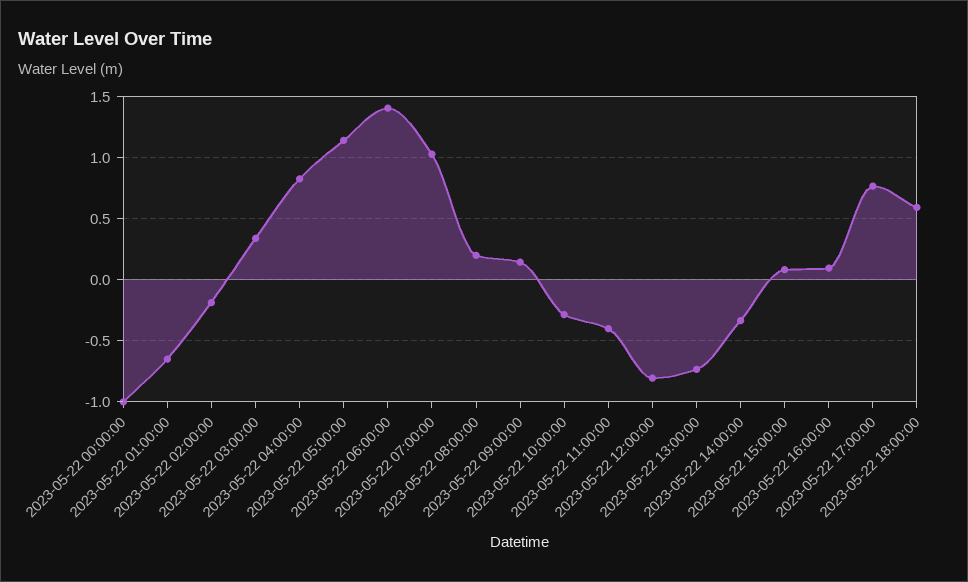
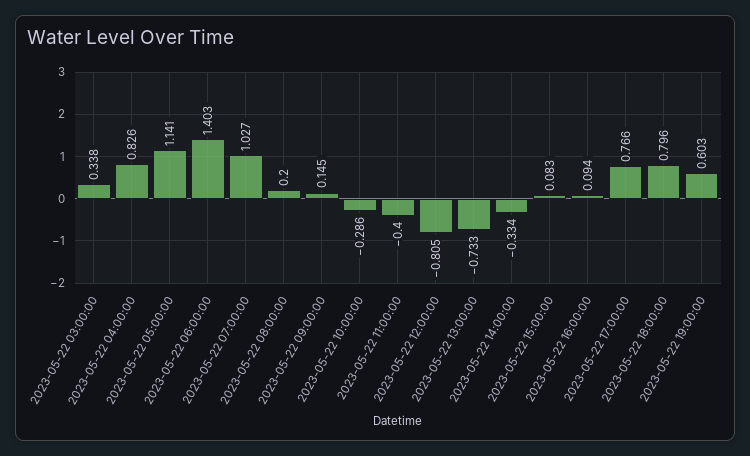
2023-05-22 00:00:00: -1 -> none
2023-05-22 01:00:00: -0.65 -> none
2023-05-22 02:00:00: -0.2 -> none
2023-05-22 18:00:00: 0.6 -> 0.796
2023-05-22 19:00:00: none -> 0.603

